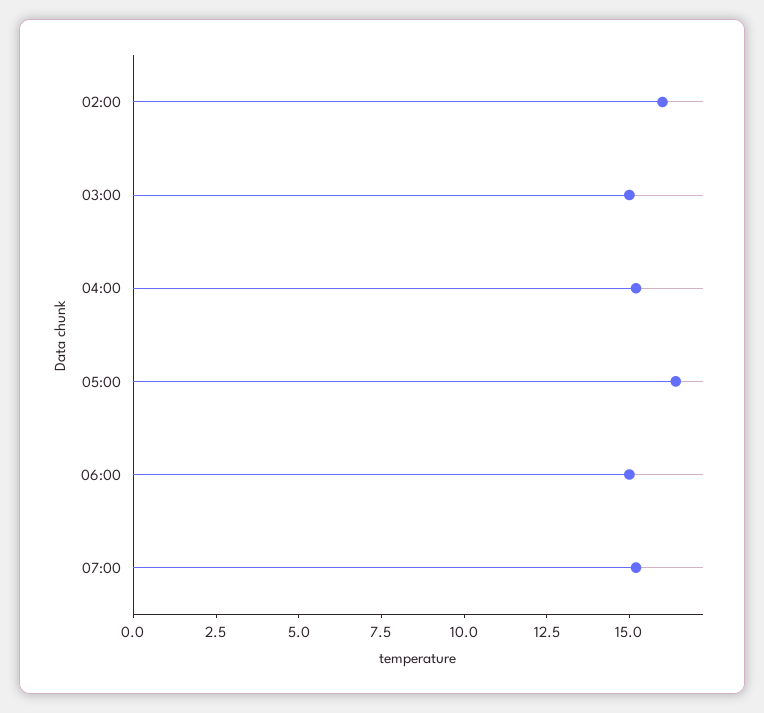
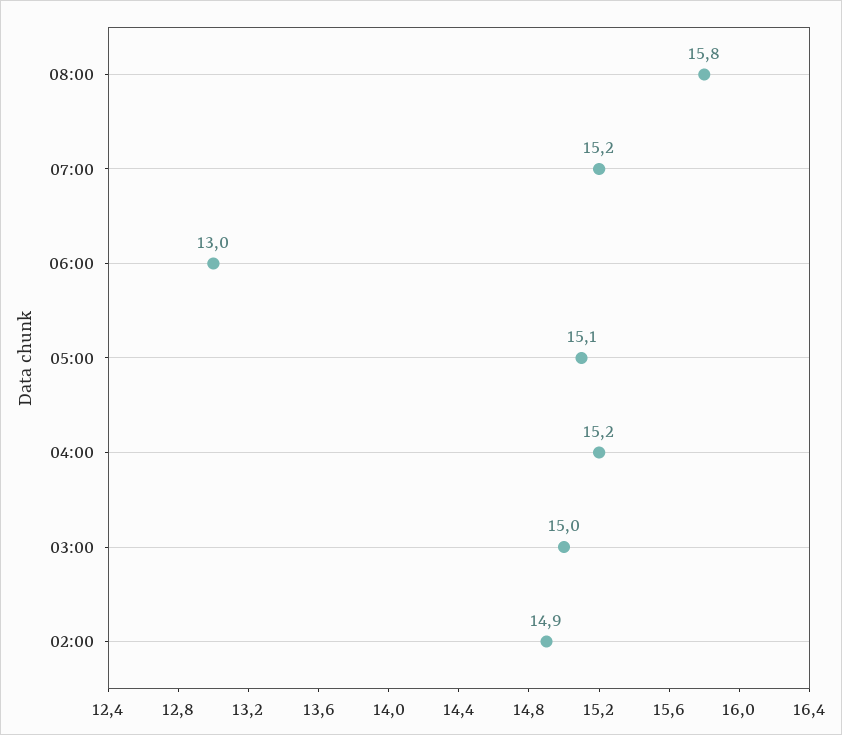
02:00: 16 -> 14.9
05:00: 16.5 -> 15.1
06:00: 15 -> 13
08:00: none -> 15.8

